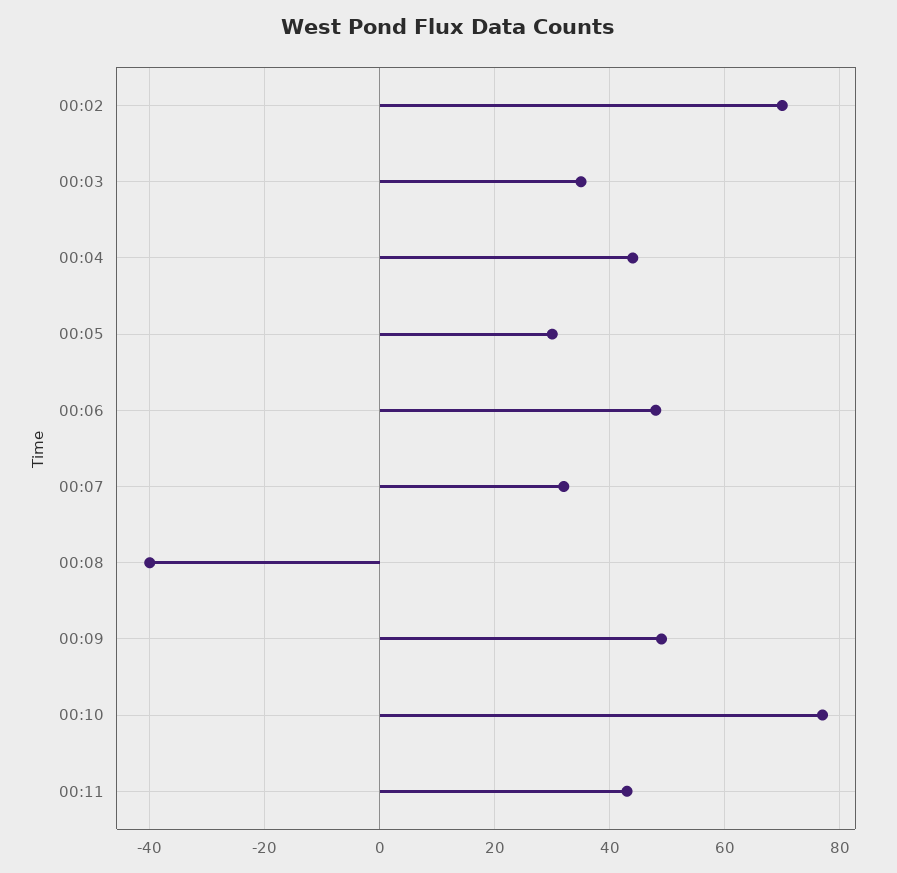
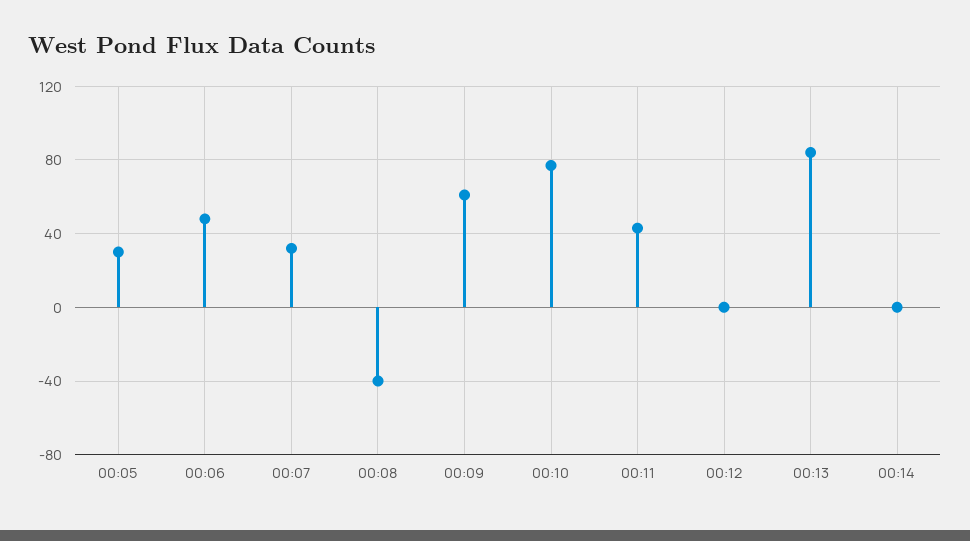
00:02: 70 -> none
00:03: 35 -> none
00:04: 45 -> none
00:09: 50 -> 60
00:12: none -> 0
00:13: none -> 85
00:14: none -> 0

